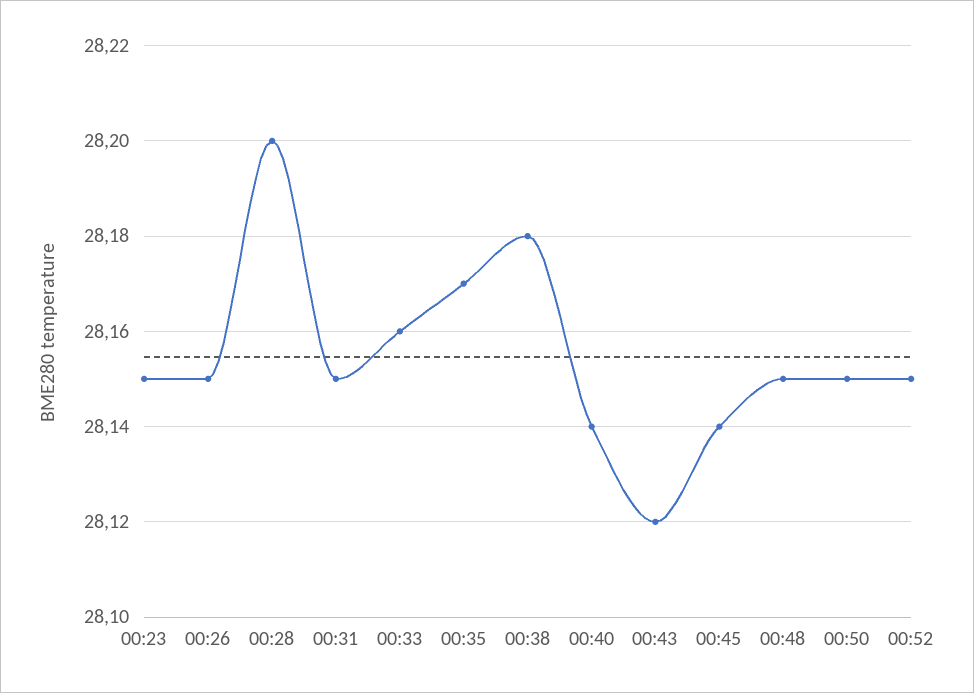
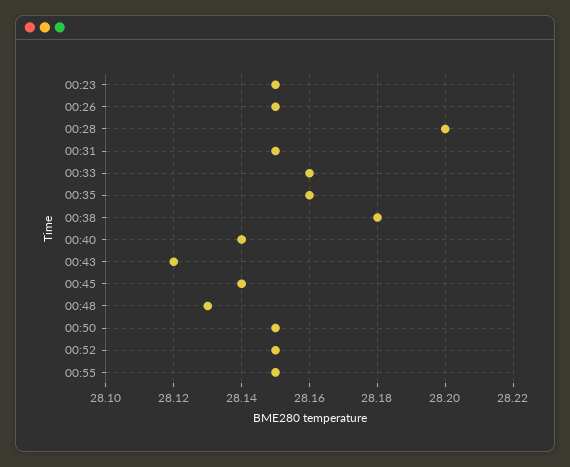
00:35: 28.17 -> 28.16
00:48: 28.15 -> 28.13
00:55: none -> 28.15

